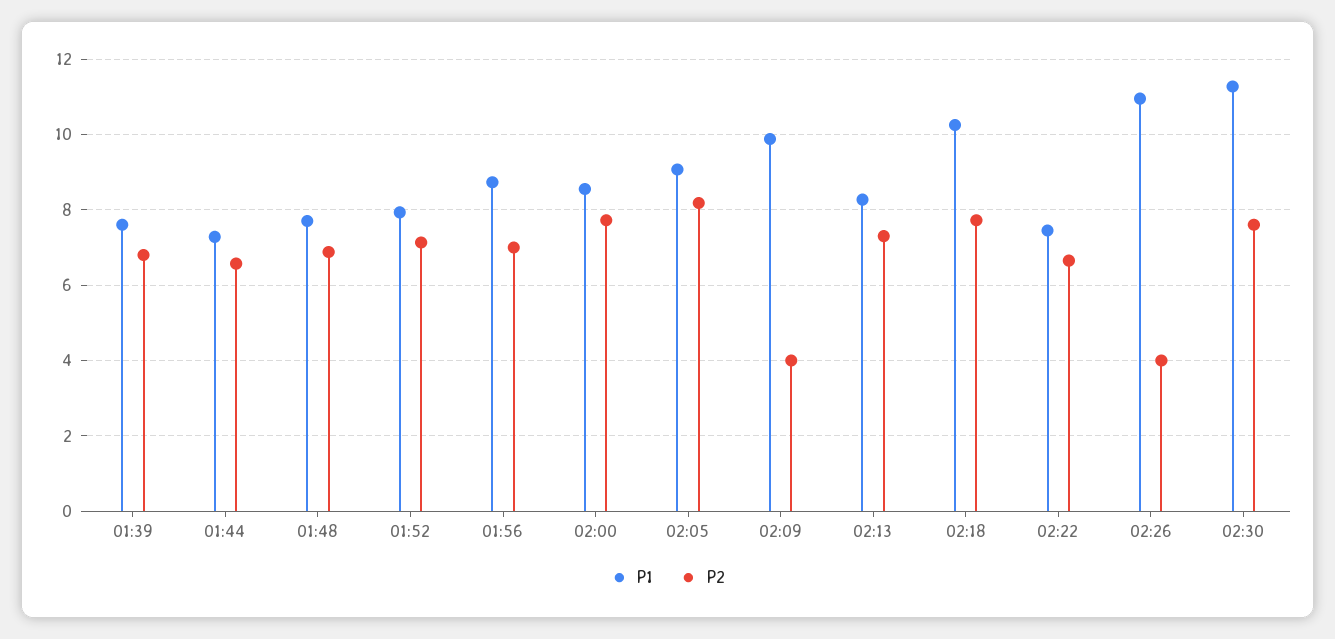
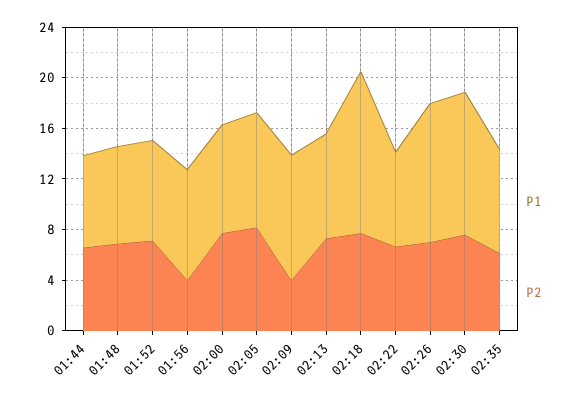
P1, 01:39: 7.6 -> none
P2, 01:39: 6.8 -> none
P2, 01:56: 7 -> 4
P1, 02:18: 10.2 -> 13
P2, 02:26: 4 -> 7
P1, 02:35: none -> 8
P2, 02:35: none -> 6

